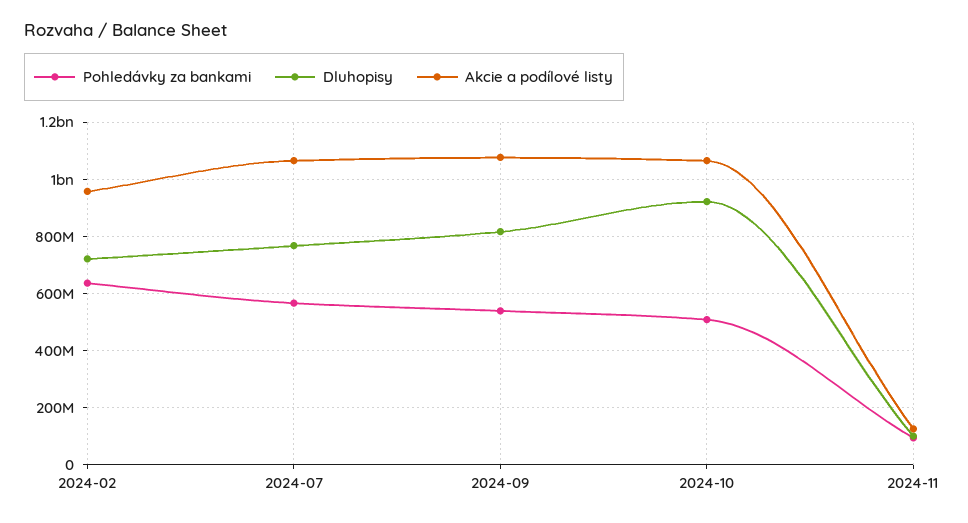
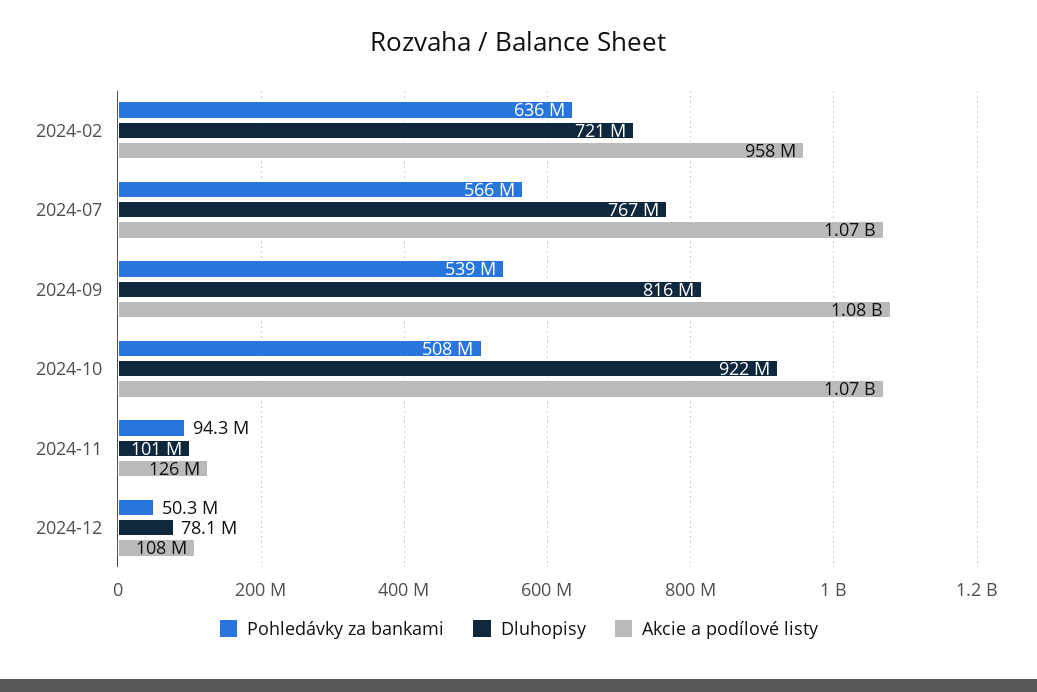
Pohledávky za bankami, 2024-12: none -> 50300000
Dluhopisy, 2024-12: none -> 78100000
Akcie a podílové listy, 2024-12: none -> 108000000

